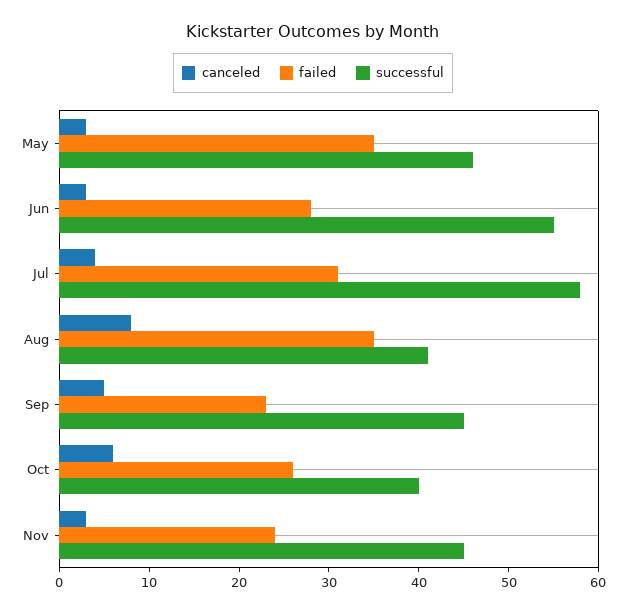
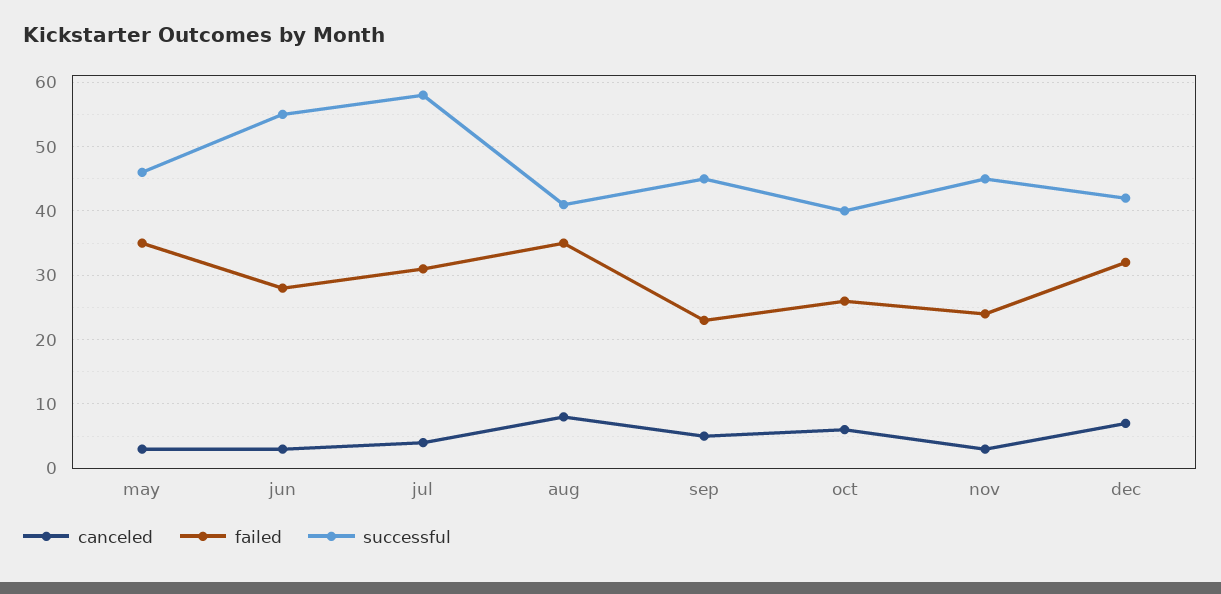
canceled, dec: none -> 7
failed, dec: none -> 32
successful, dec: none -> 42

